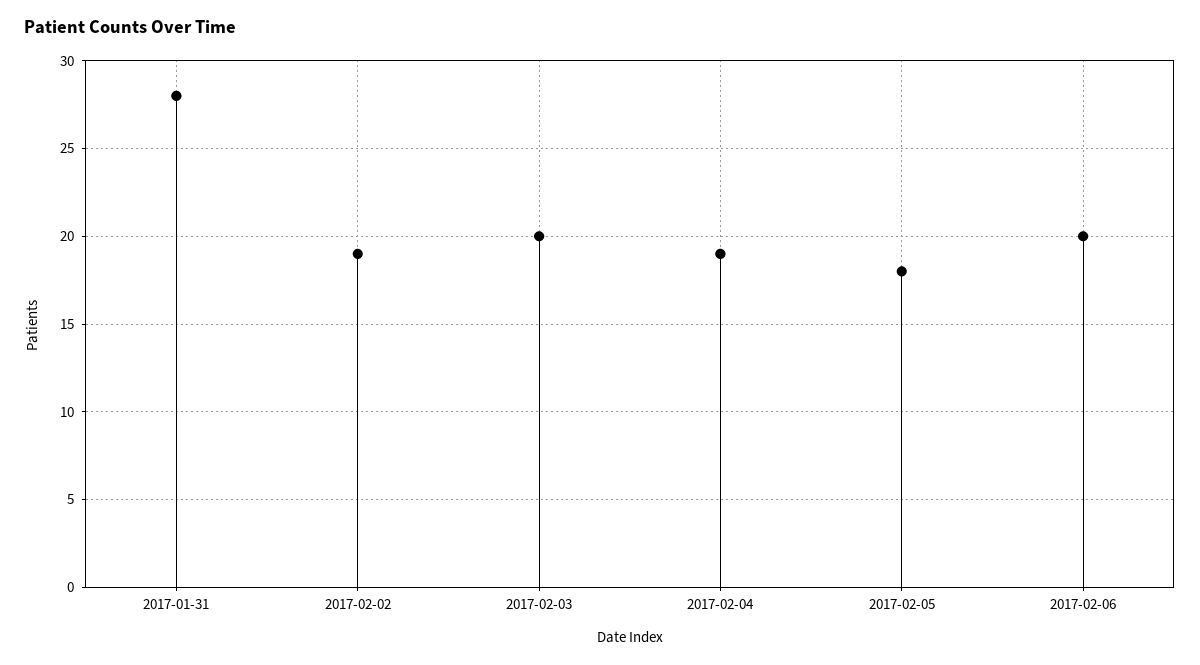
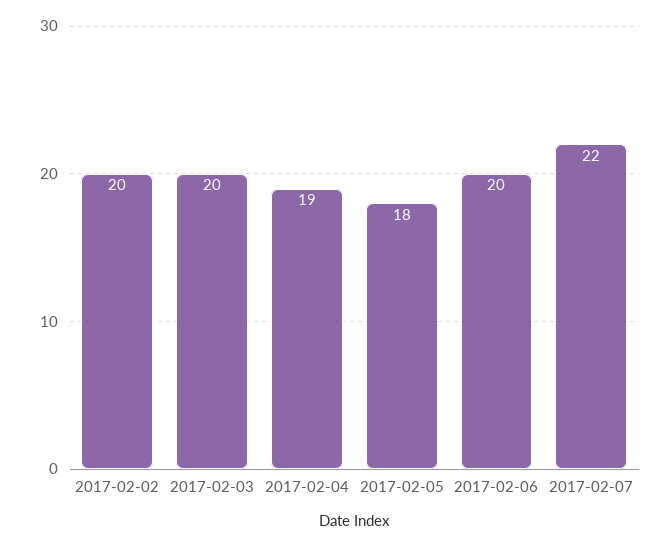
2017-01-31: 28 -> none
2017-02-02: 19 -> 20
2017-02-07: none -> 22

